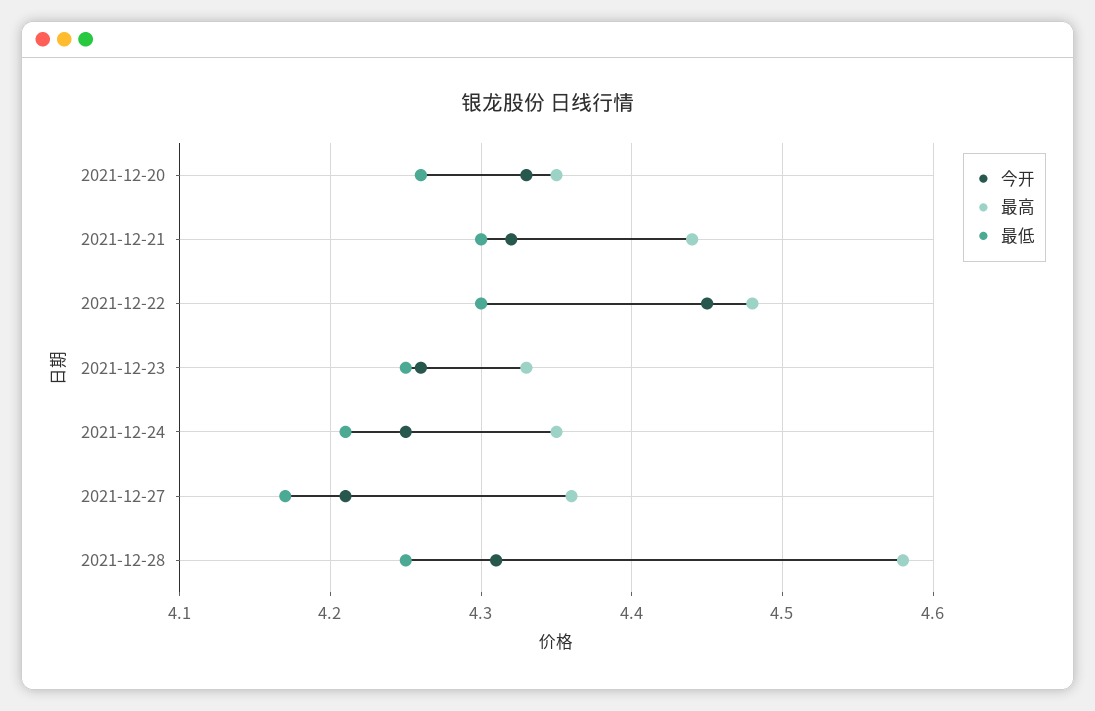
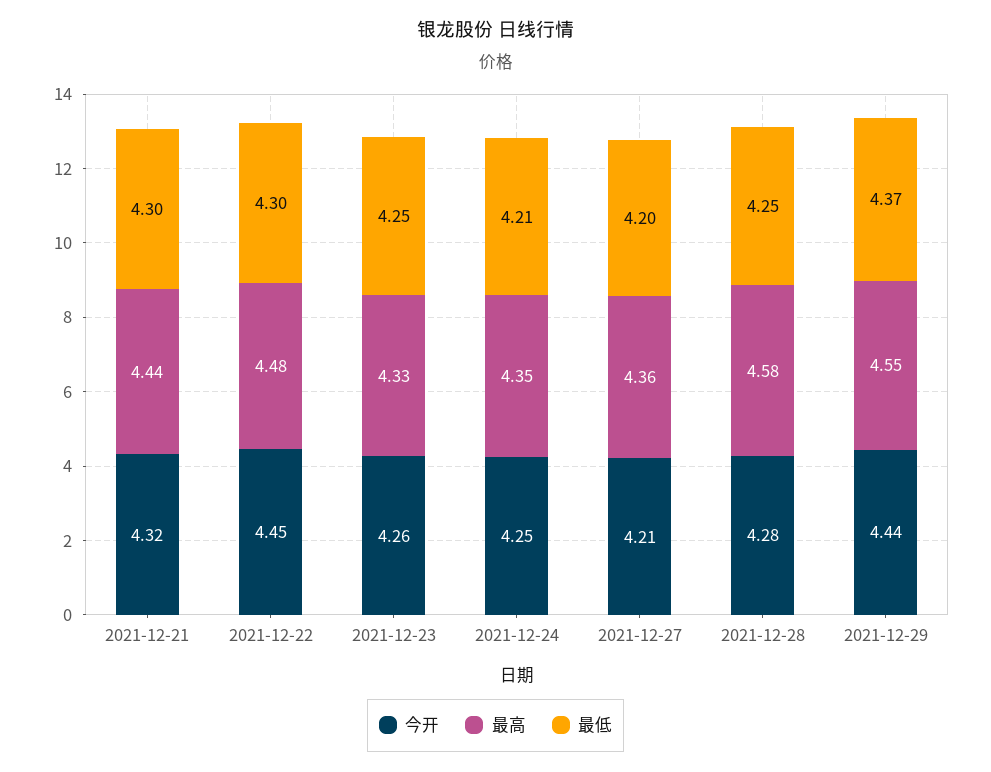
今开, 2021-12-20: 4.33 -> none
最高, 2021-12-20: 4.35 -> none
最低, 2021-12-20: 4.26 -> none
最低, 2021-12-27: 4.17 -> 4.2
今开, 2021-12-28: 4.31 -> 4.28
今开, 2021-12-29: none -> 4.44
最高, 2021-12-29: none -> 4.55
最低, 2021-12-29: none -> 4.37

